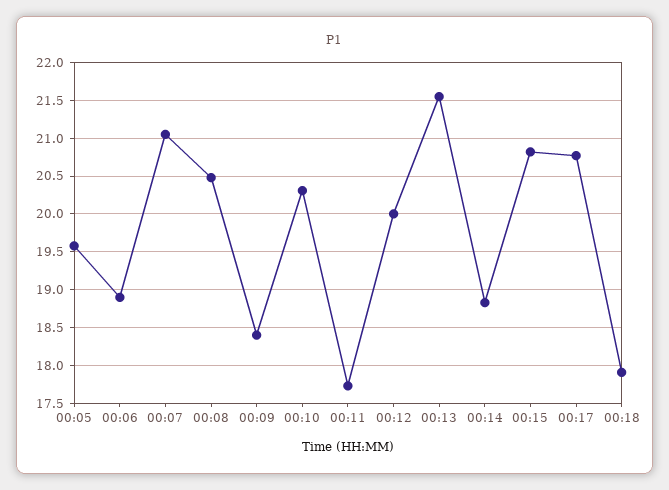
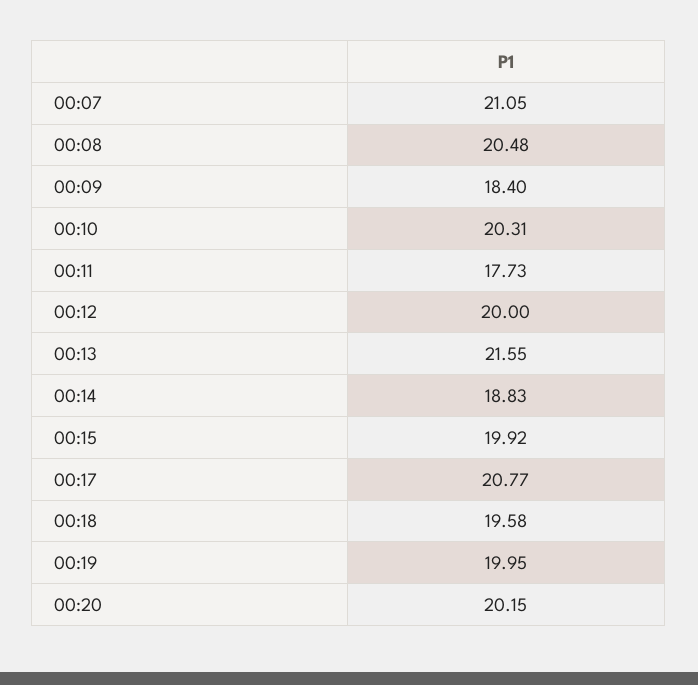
00:05: 19.6 -> none
00:06: 18.9 -> none
00:15: 20.8 -> 19.92
00:18: 17.9 -> 19.58
00:19: none -> 19.95
00:20: none -> 20.15

